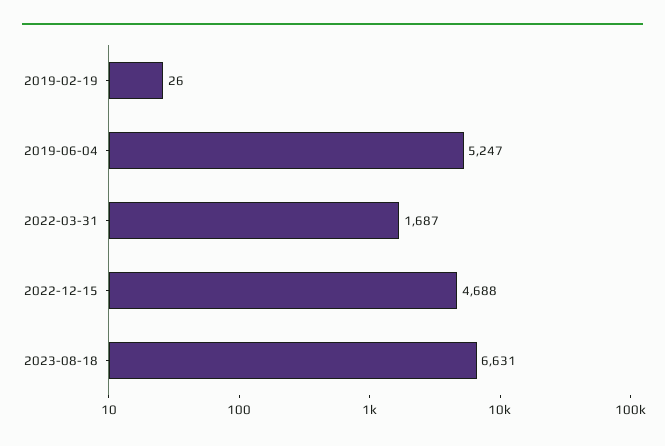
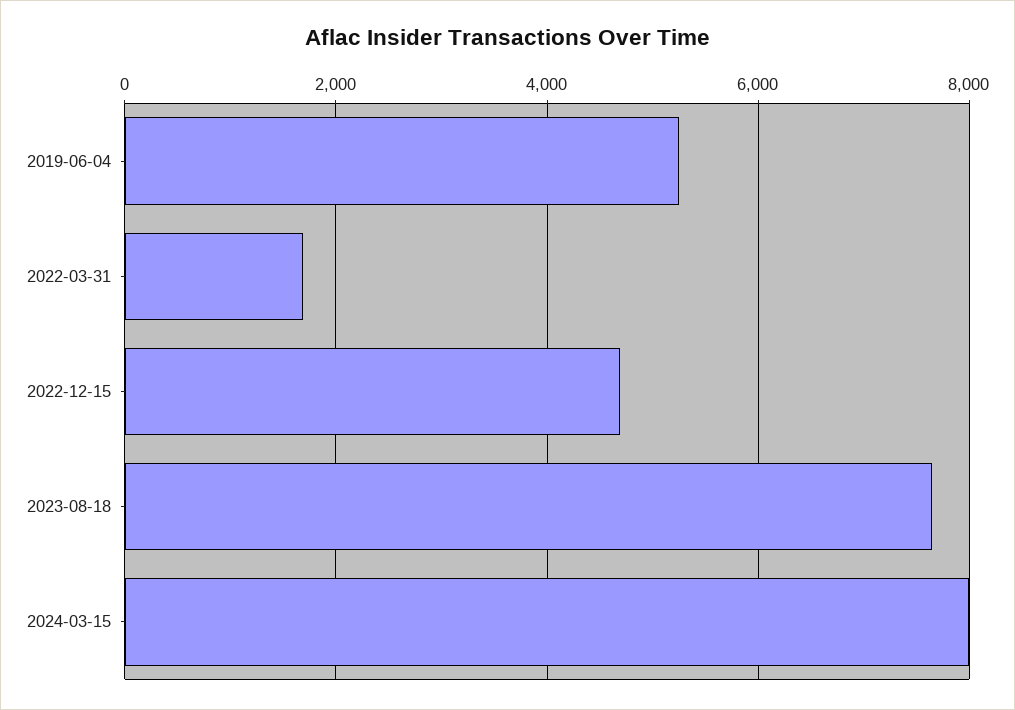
2019-02-19: 26 -> none
2023-08-18: 6631 -> 7600
2024-03-15: none -> 8000

